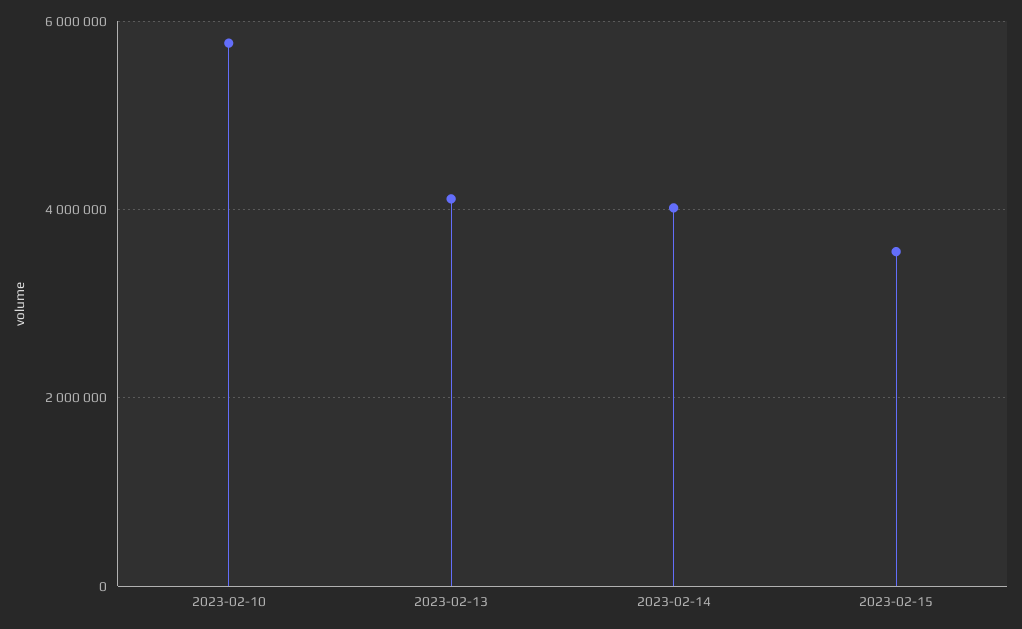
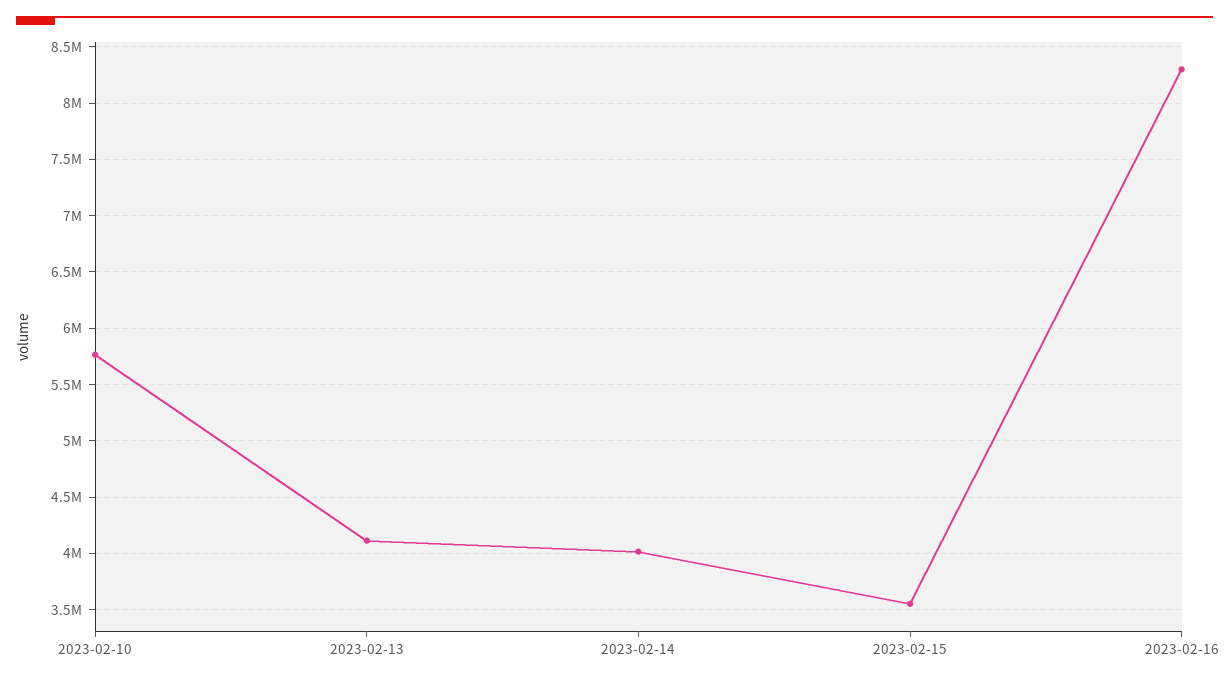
2023-02-16: none -> 8300000

